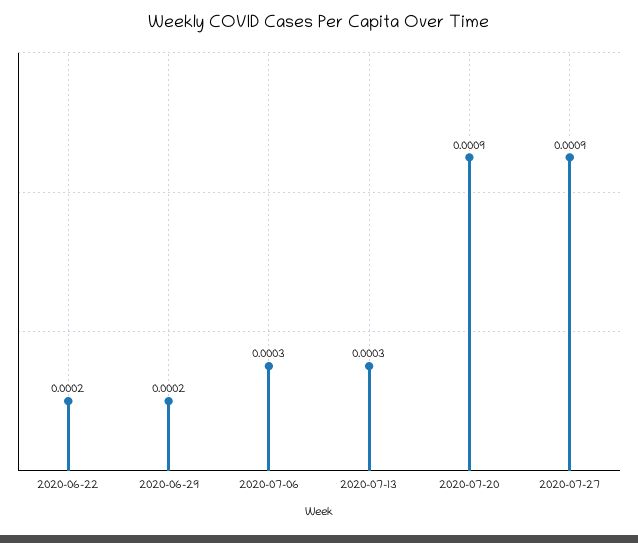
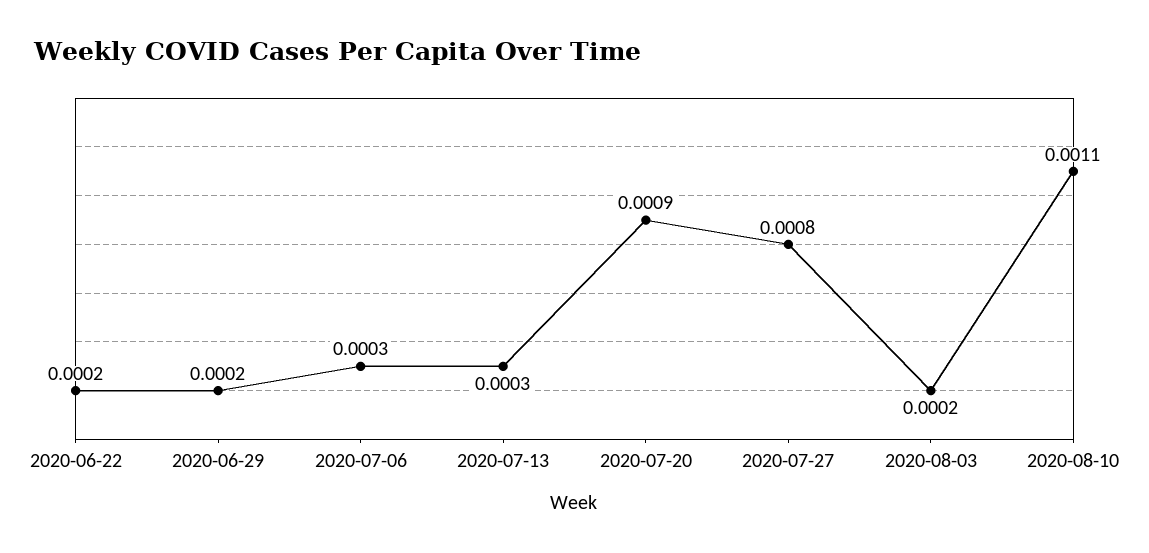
2020-07-27: 0.0009 -> 0.0008
2020-08-03: none -> 0.0002
2020-08-10: none -> 0.0011

